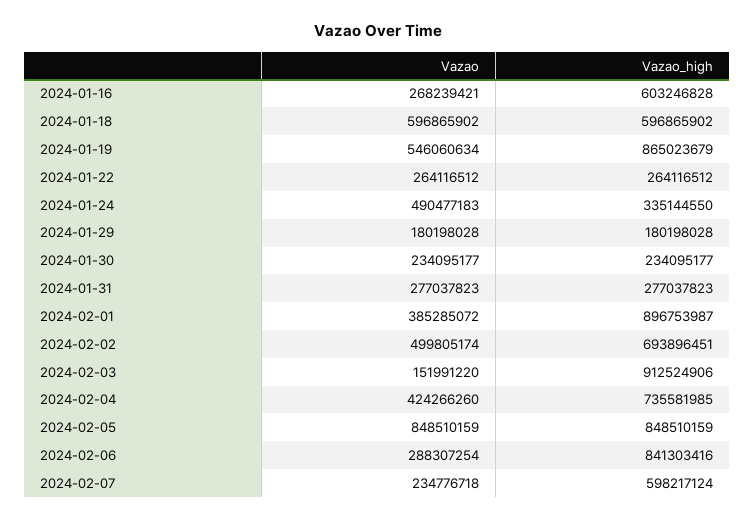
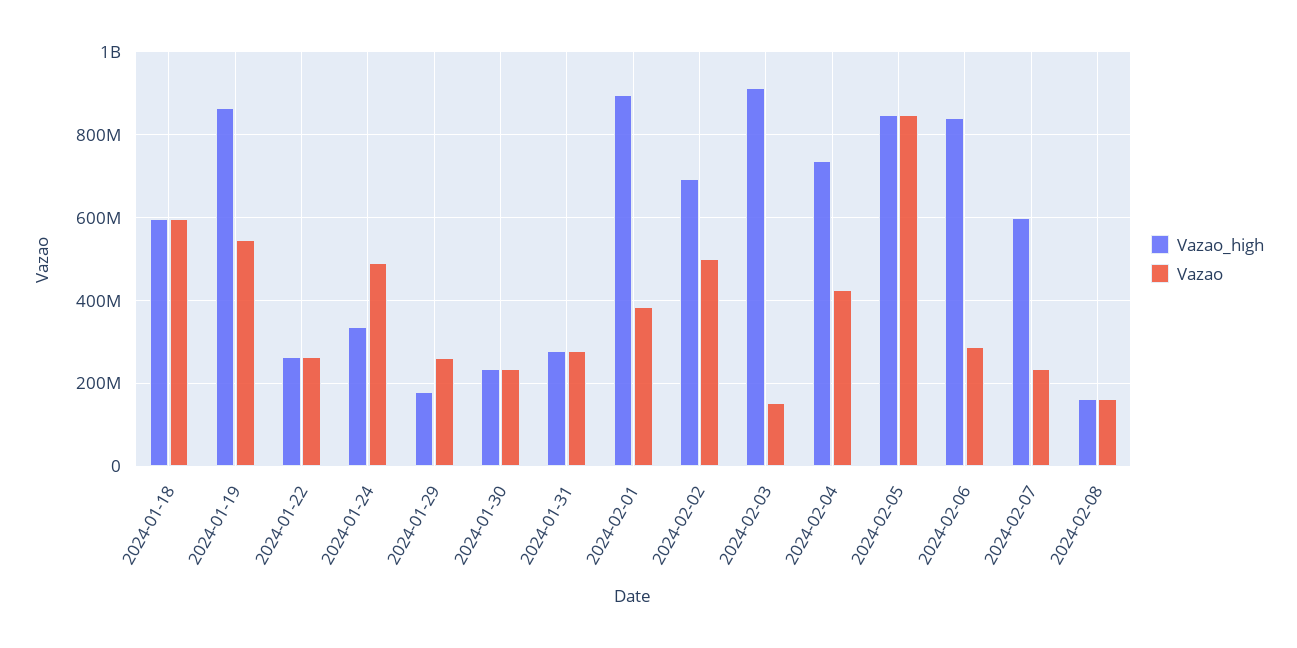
Vazao, 2024-01-16: 268239421 -> none
Vazao_high, 2024-01-16: 603246828 -> none
Vazao, 2024-01-29: 180198028 -> 260000000
Vazao_high, 2024-02-08: none -> 160000000
Vazao, 2024-02-08: none -> 160000000

